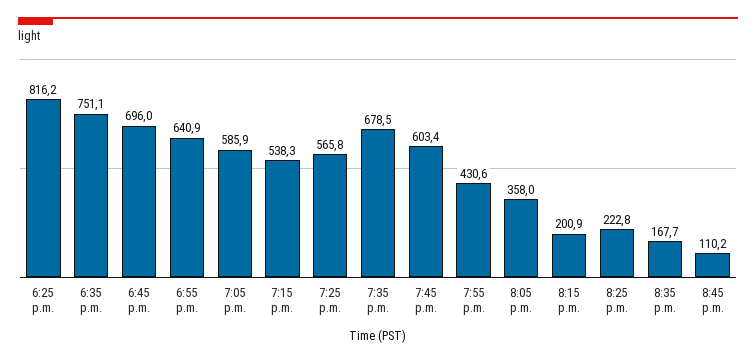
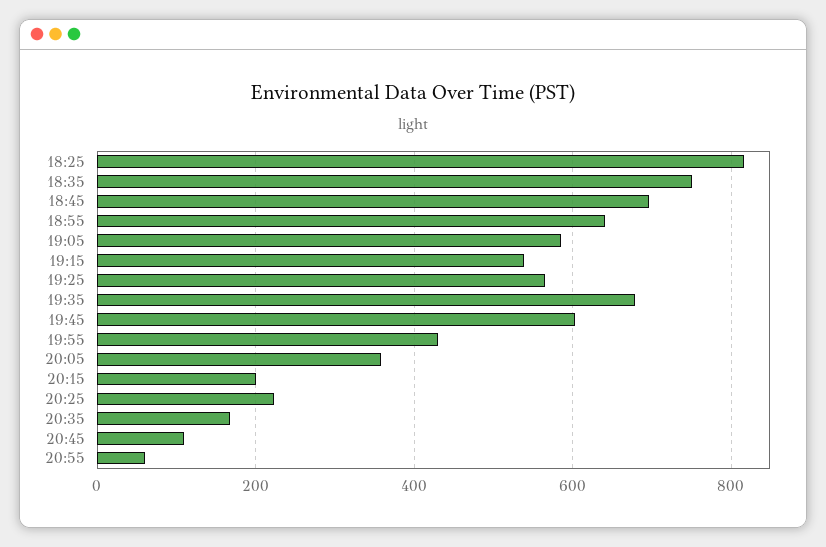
20:55: none -> 60

